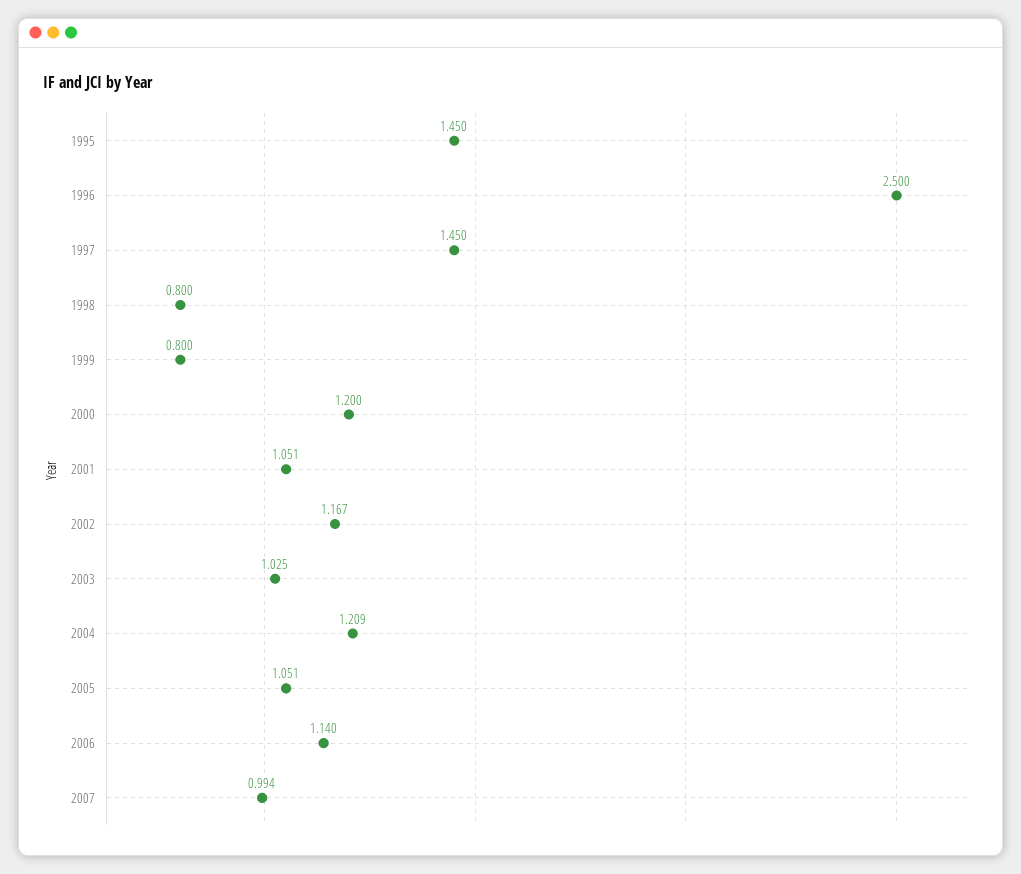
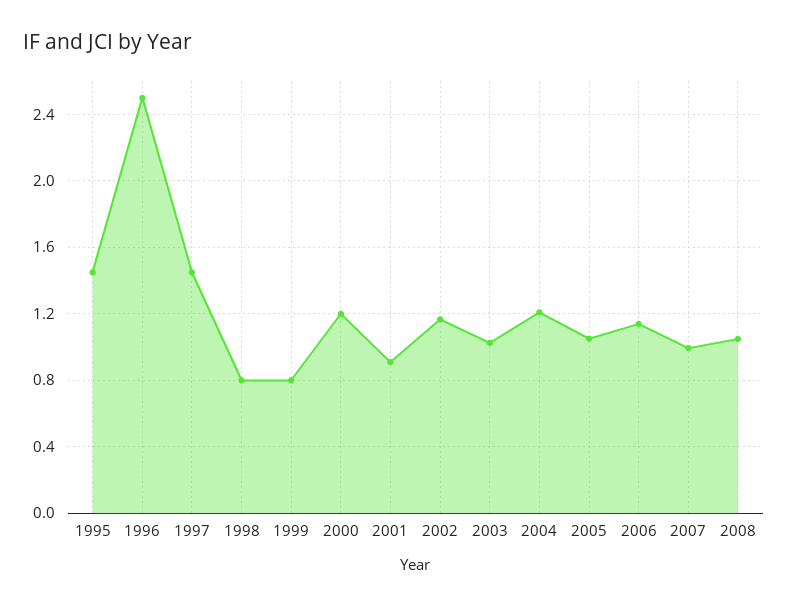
2001: 1.051 -> 0.9
2008: none -> 1.05

